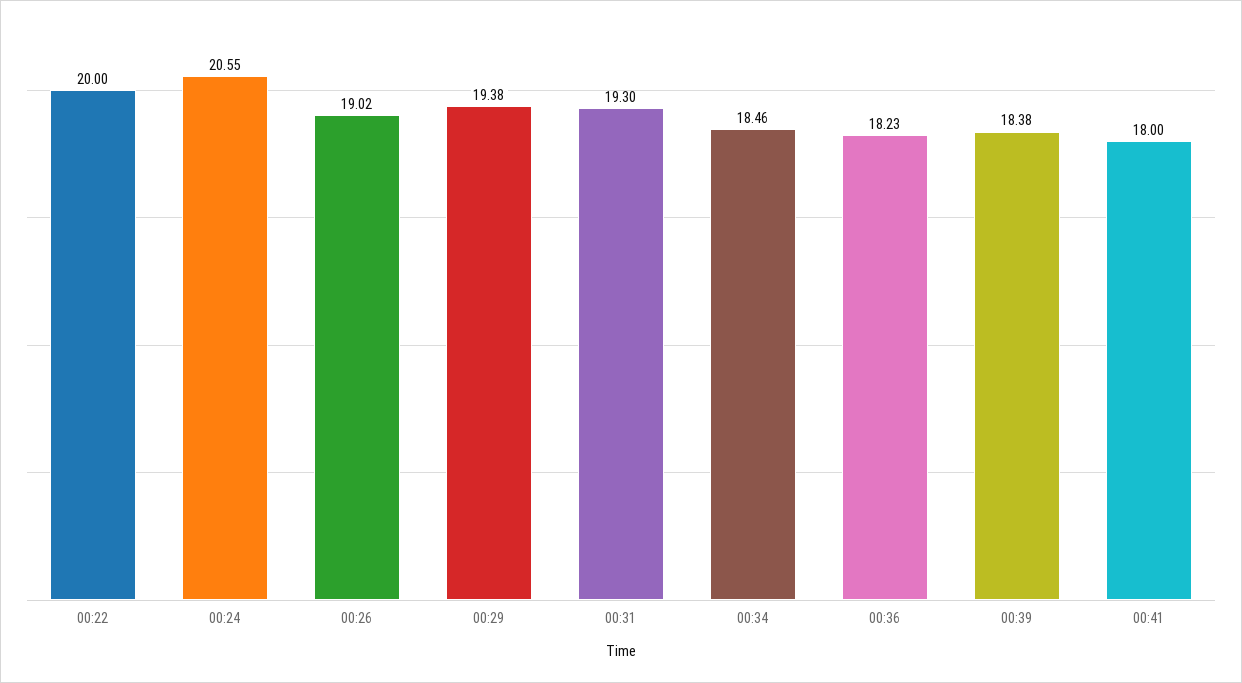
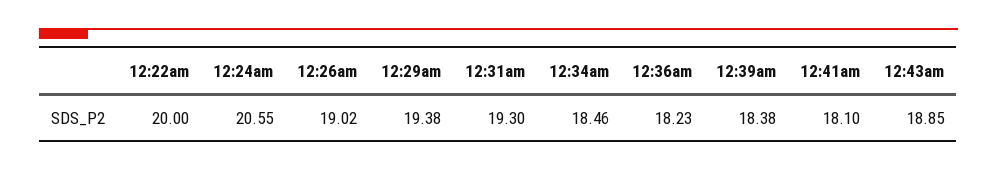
00:41: 18 -> 18.1
12:43am: none -> 18.85

